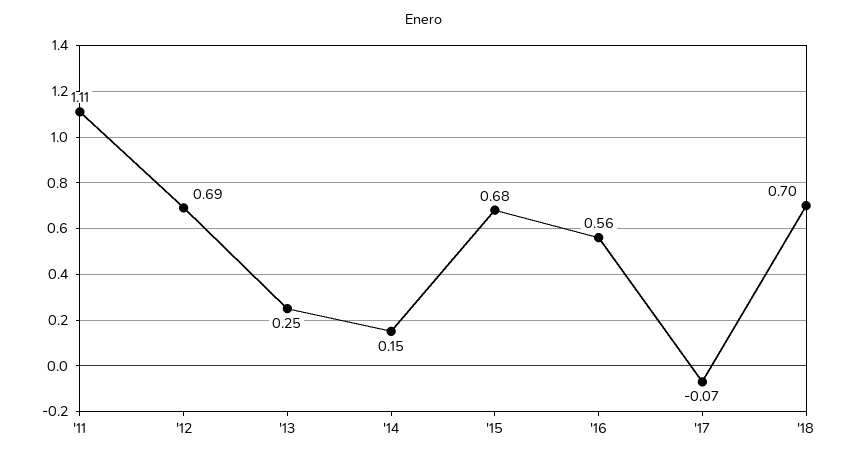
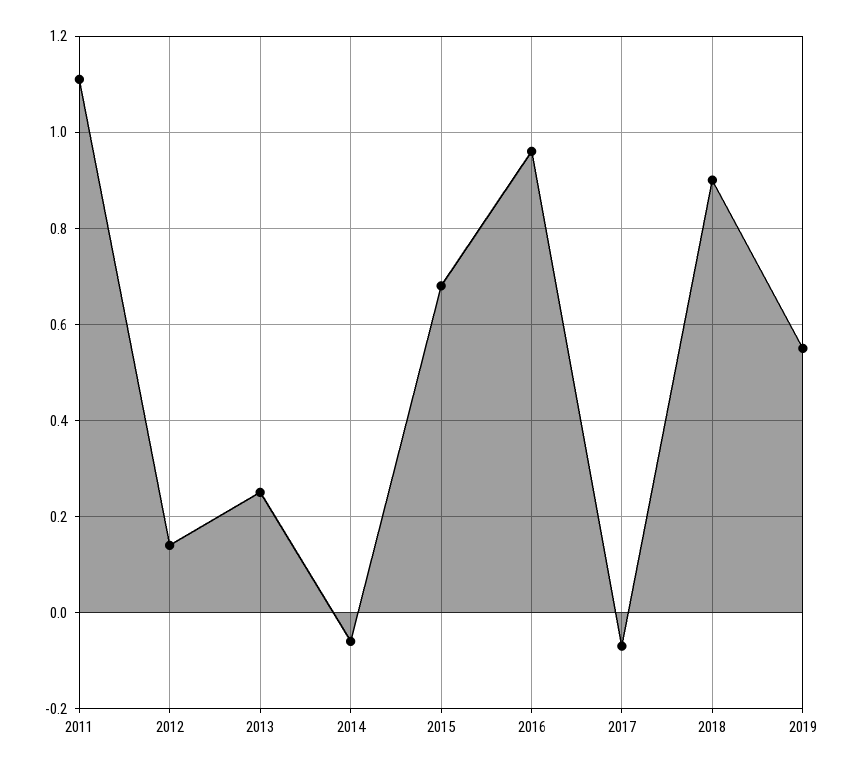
'12: 0.69 -> 0.15
'14: 0.15 -> -0.05
'16: 0.56 -> 0.95
'18: 0.7 -> 0.9
2019: none -> 0.55

